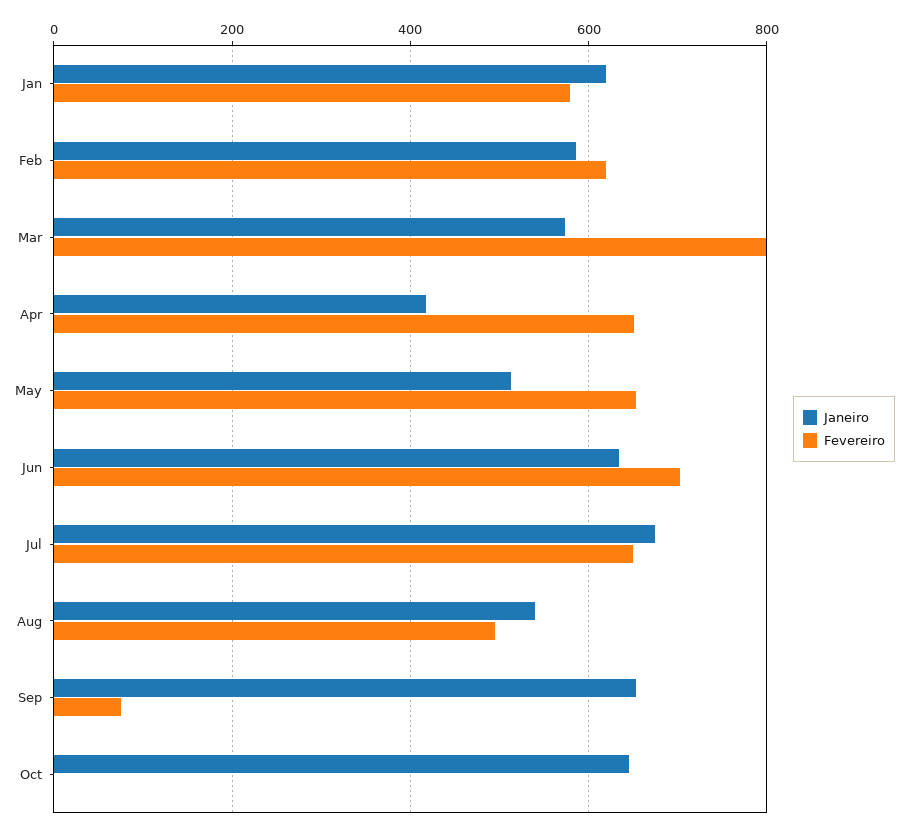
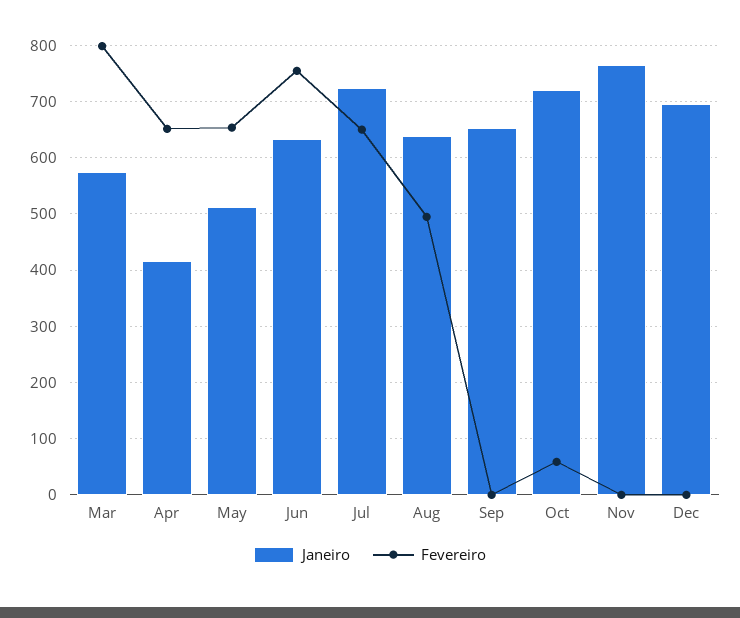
Janeiro, Jan: 620 -> none
Fevereiro, Jan: 580 -> none
Janeiro, Feb: 580 -> none
Fevereiro, Feb: 620 -> none
Fevereiro, Jun: 700 -> 760
Janeiro, Jul: 680 -> 720
Janeiro, Aug: 540 -> 640
Fevereiro, Sep: 80 -> 0
Janeiro, Oct: 640 -> 720
Fevereiro, Oct: 0 -> 60
Janeiro, Nov: none -> 760
Fevereiro, Nov: none -> 0
Janeiro, Dec: none -> 700
Fevereiro, Dec: none -> 0

